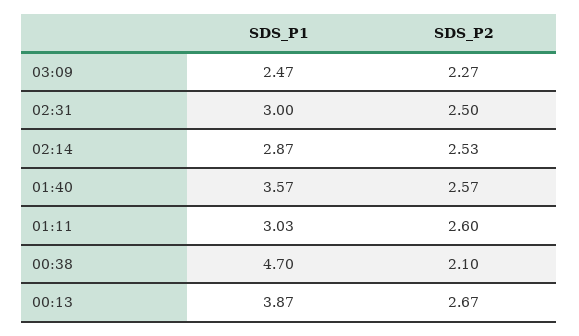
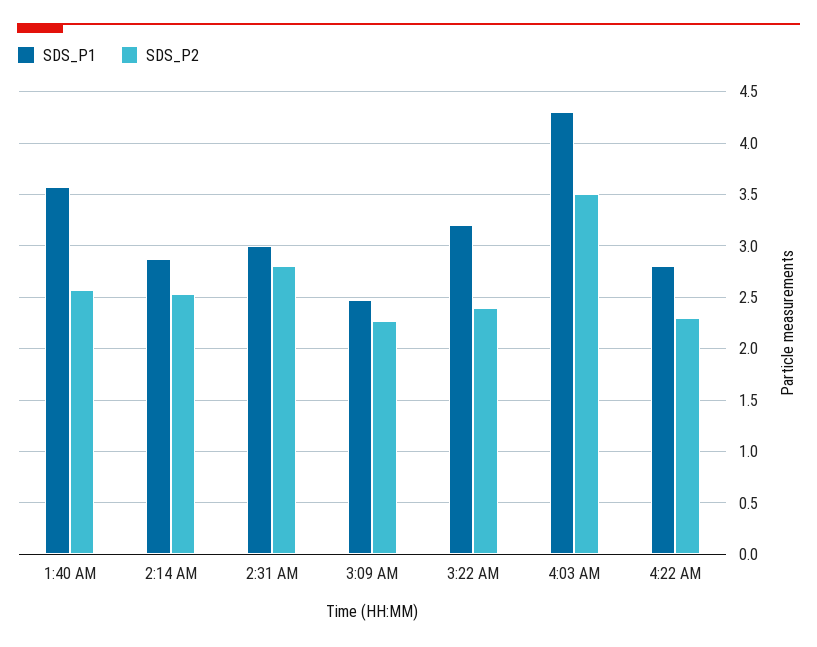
SDS_P2, 02:31: 2.5 -> 2.8
SDS_P1, 01:11: 3.03 -> none
SDS_P2, 01:11: 2.6 -> none
SDS_P1, 00:38: 4.7 -> none
SDS_P2, 00:38: 2.1 -> none
SDS_P1, 00:13: 3.87 -> none
SDS_P2, 00:13: 2.67 -> none
SDS_P1, 3:22 AM: none -> 3.2
SDS_P2, 3:22 AM: none -> 2.4
SDS_P1, 4:03 AM: none -> 4.3
SDS_P2, 4:03 AM: none -> 3.5
SDS_P1, 4:22 AM: none -> 2.8
SDS_P2, 4:22 AM: none -> 2.3

